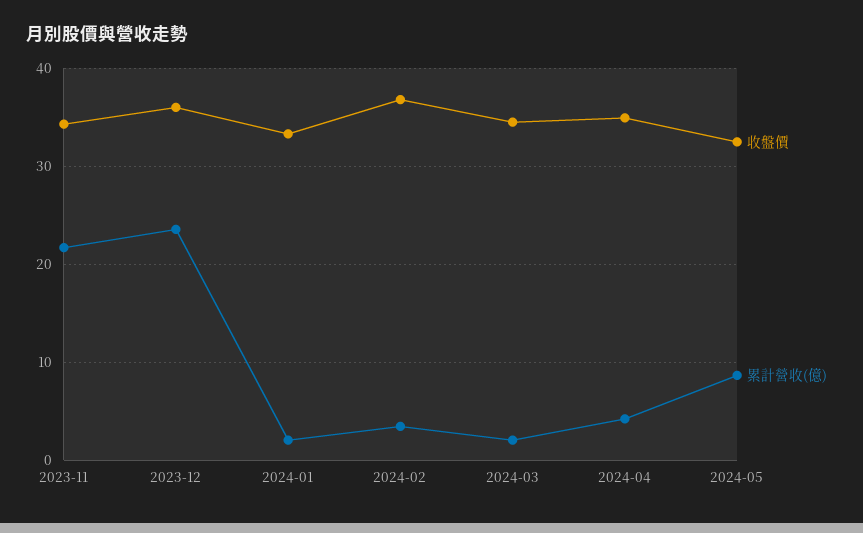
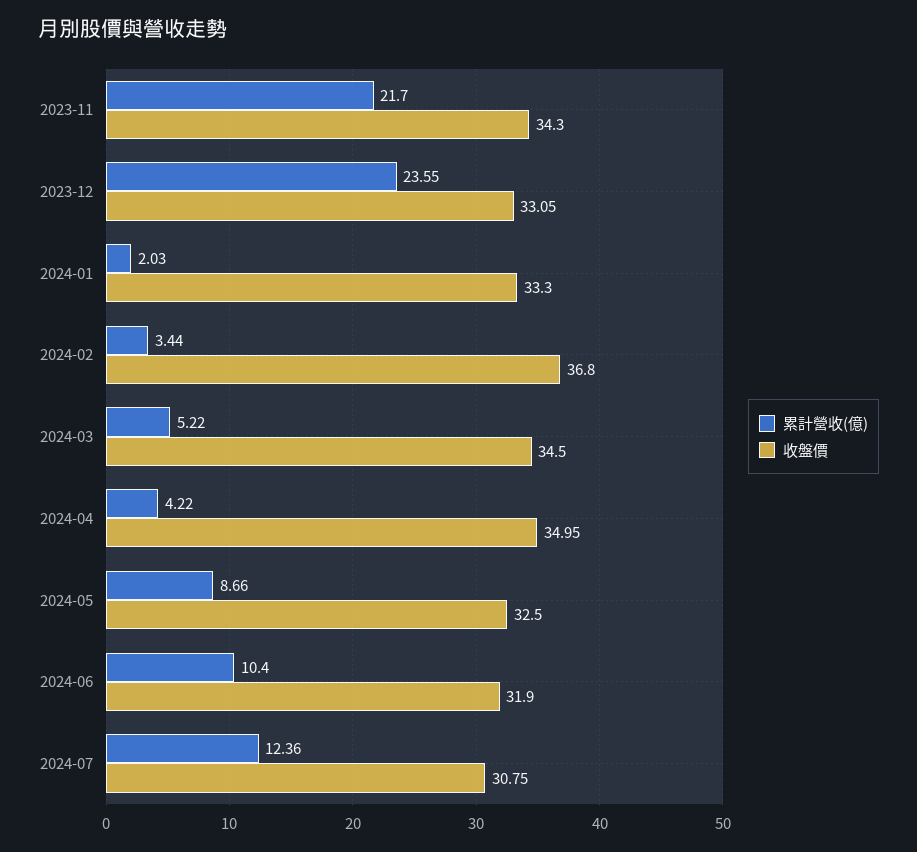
收盤價, 2023-12: 36 -> 33.05
累計營收(億), 2024-03: 2 -> 5.22
累計營收(億), 2024-06: none -> 10.4
收盤價, 2024-06: none -> 31.9
累計營收(億), 2024-07: none -> 12.36
收盤價, 2024-07: none -> 30.75

